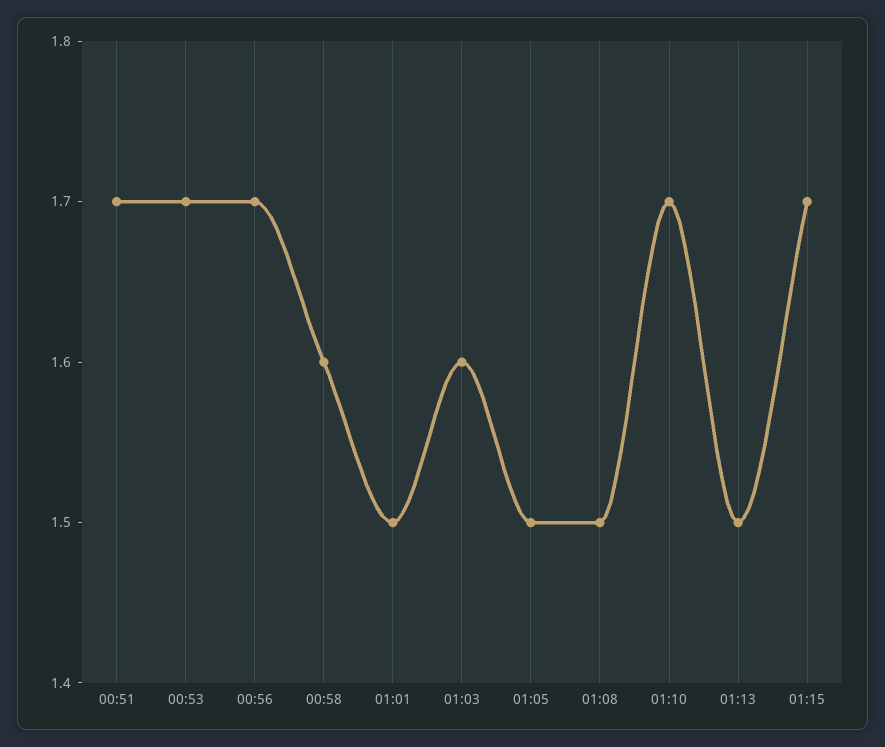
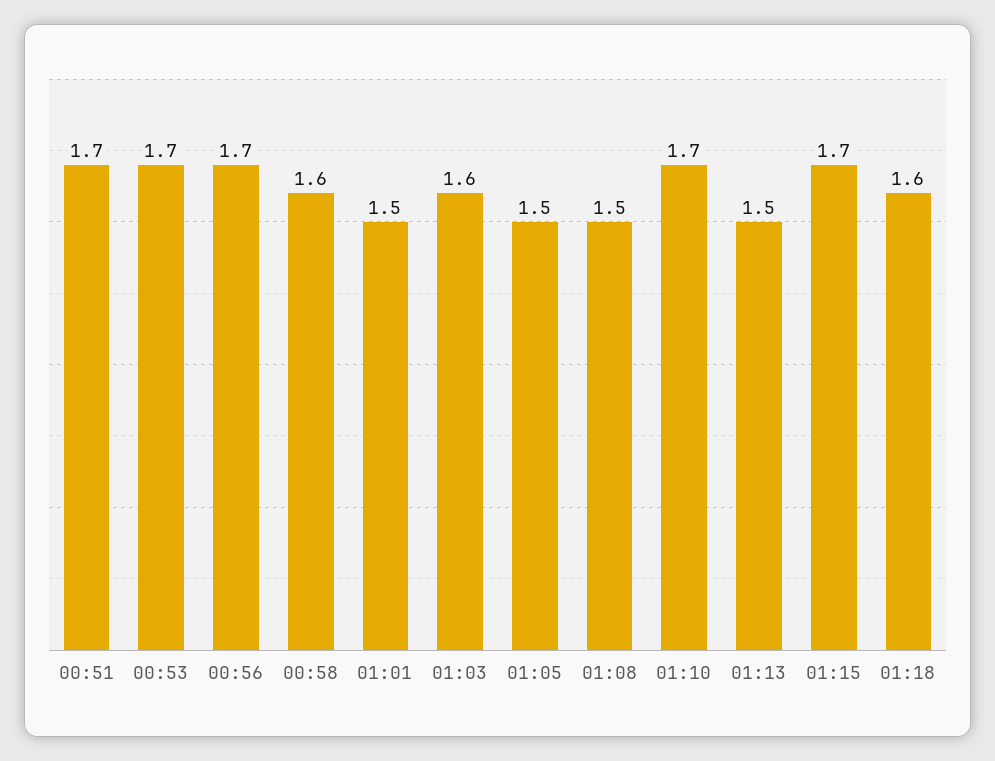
01:18: none -> 1.6

